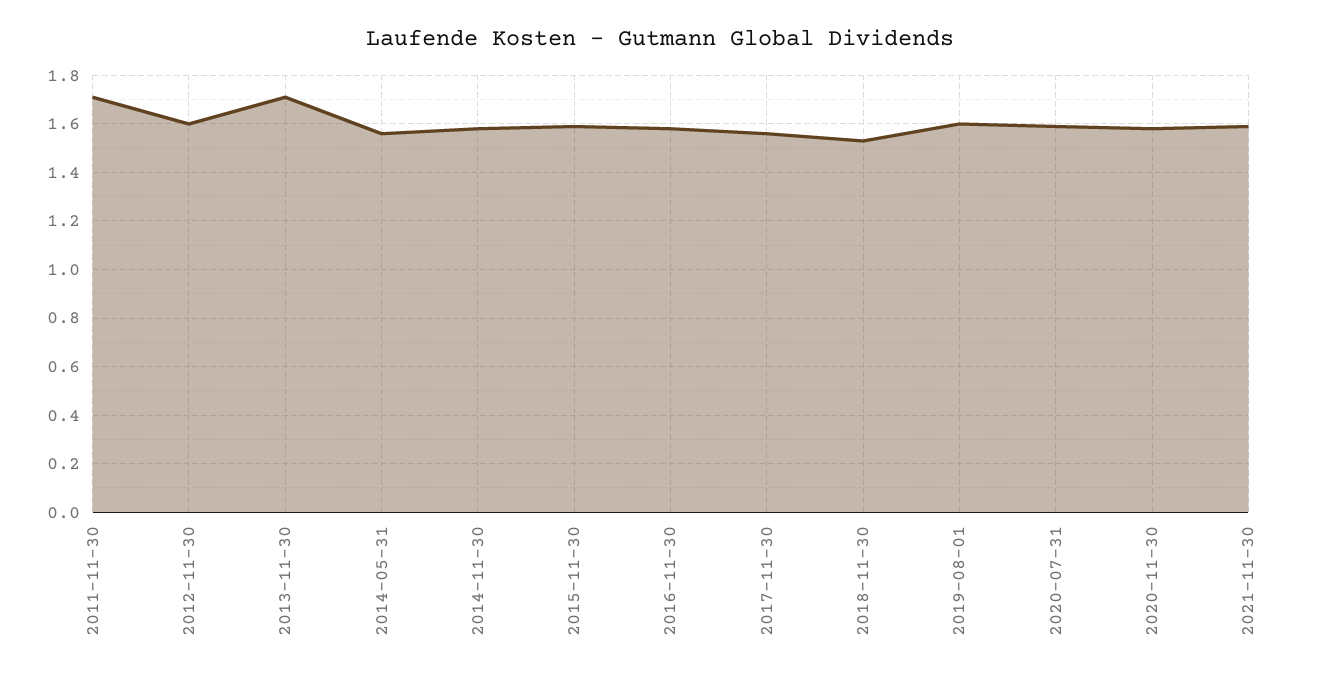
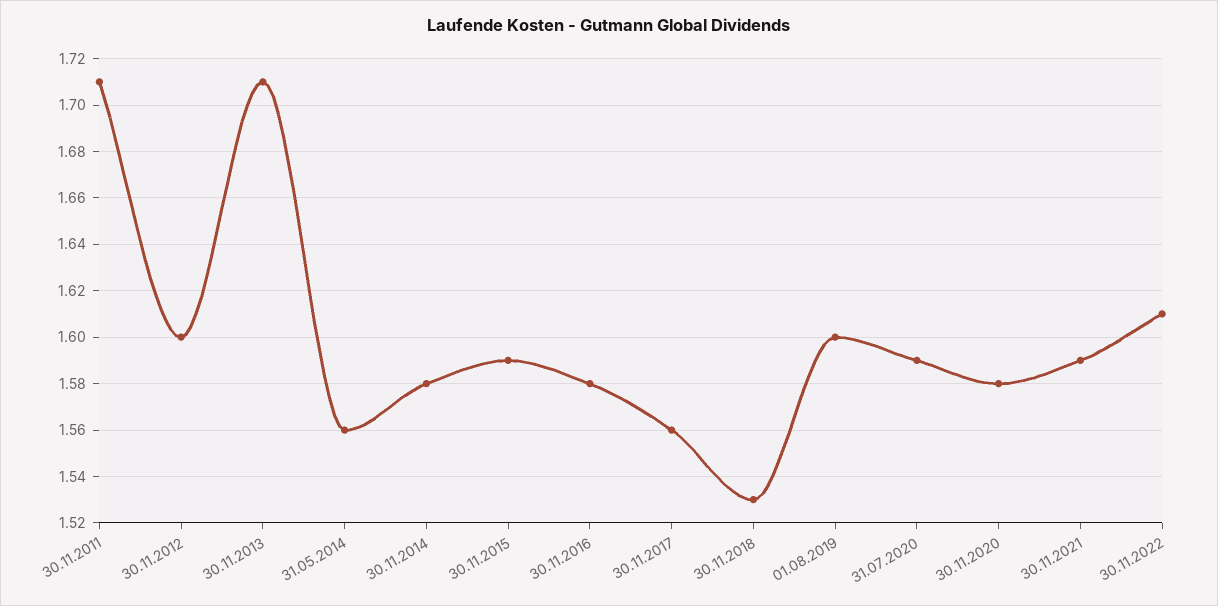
30.11.2022: none -> 1.61

